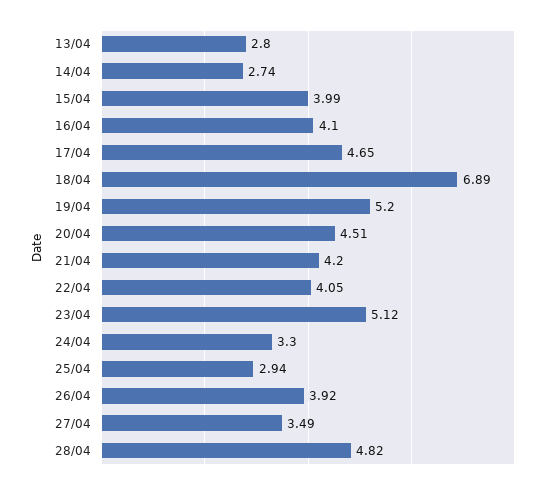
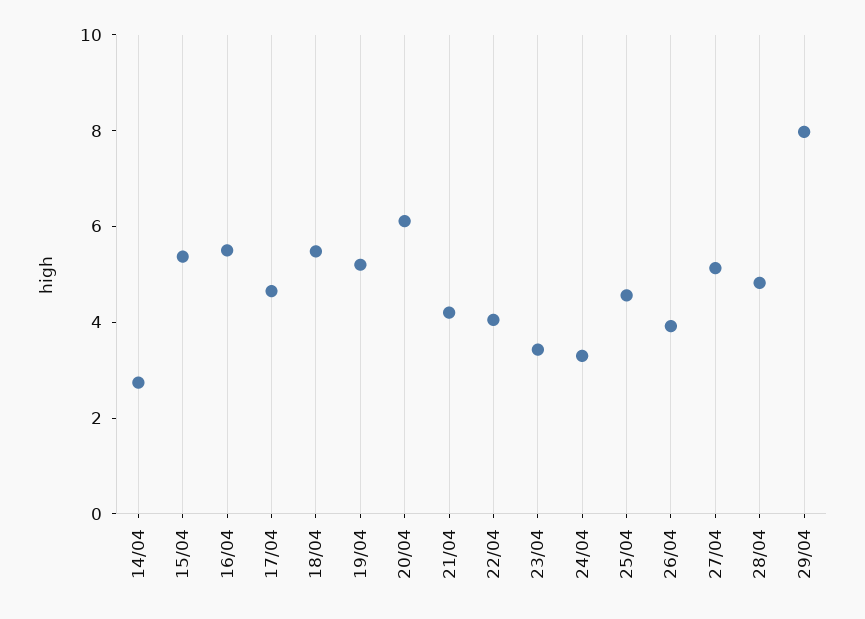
13/04: 2.8 -> none
15/04: 3.99 -> 5.5
16/04: 4.1 -> 5.5
18/04: 6.89 -> 5.5
20/04: 4.51 -> 6
23/04: 5.12 -> 3.5
25/04: 2.94 -> 4.5
27/04: 3.49 -> 5
29/04: none -> 8

